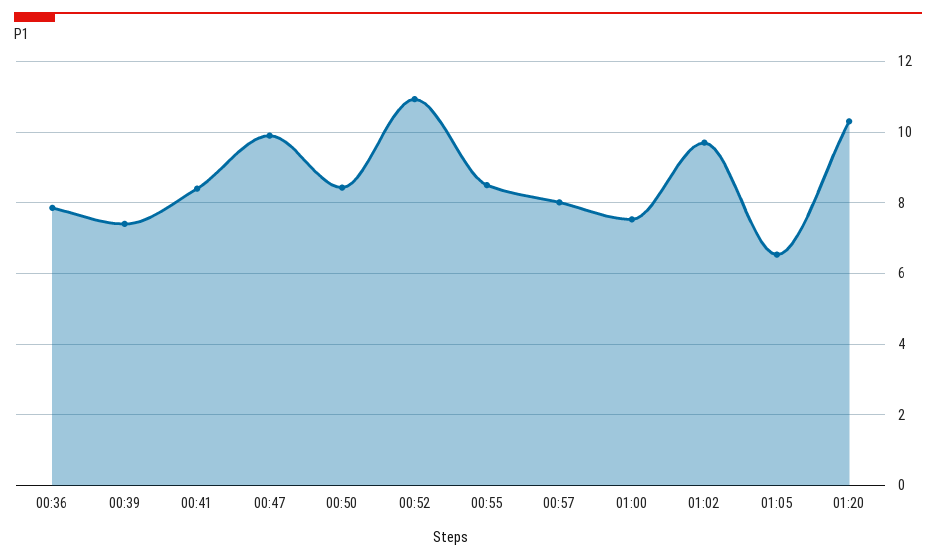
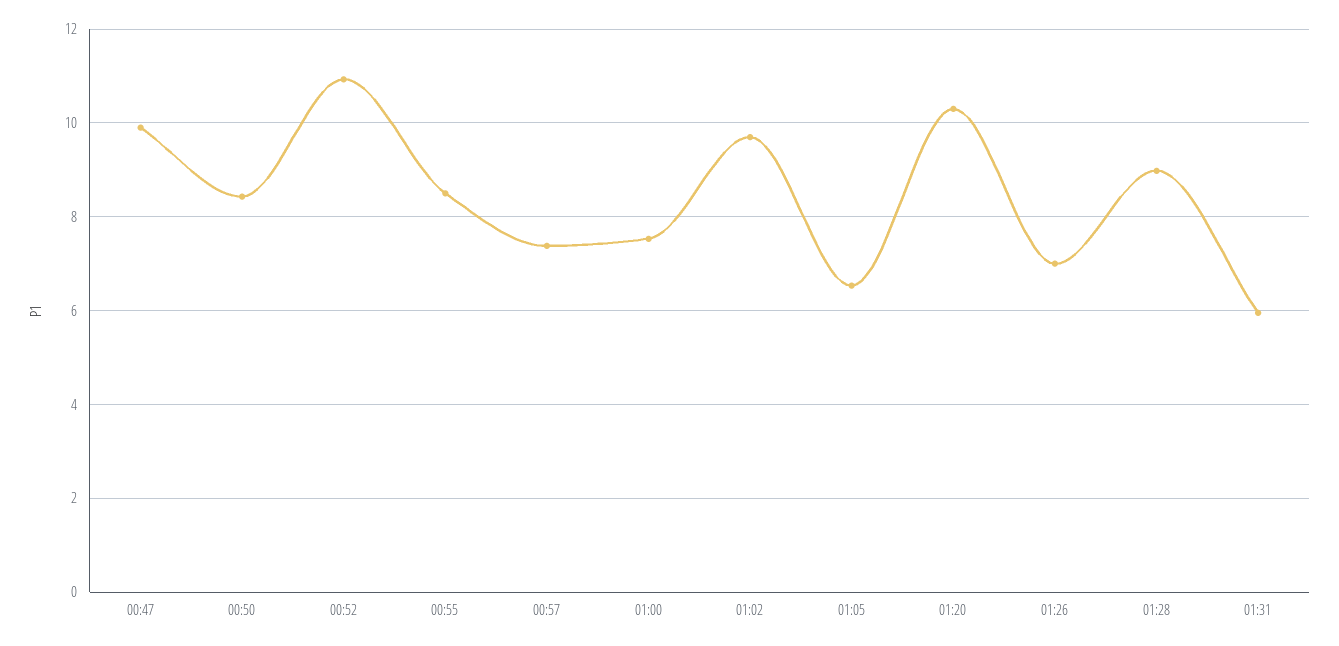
00:36: 7.8 -> none
00:39: 7.4 -> none
00:41: 8.4 -> none
00:57: 8 -> 7.4
01:26: none -> 7
01:28: none -> 9
01:31: none -> 6

